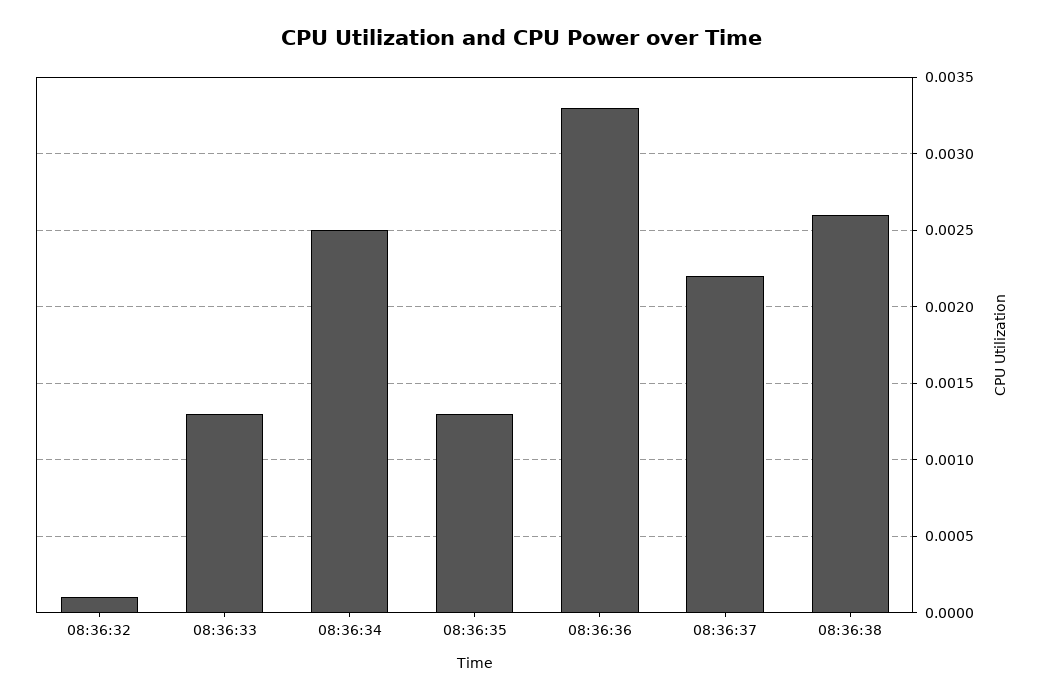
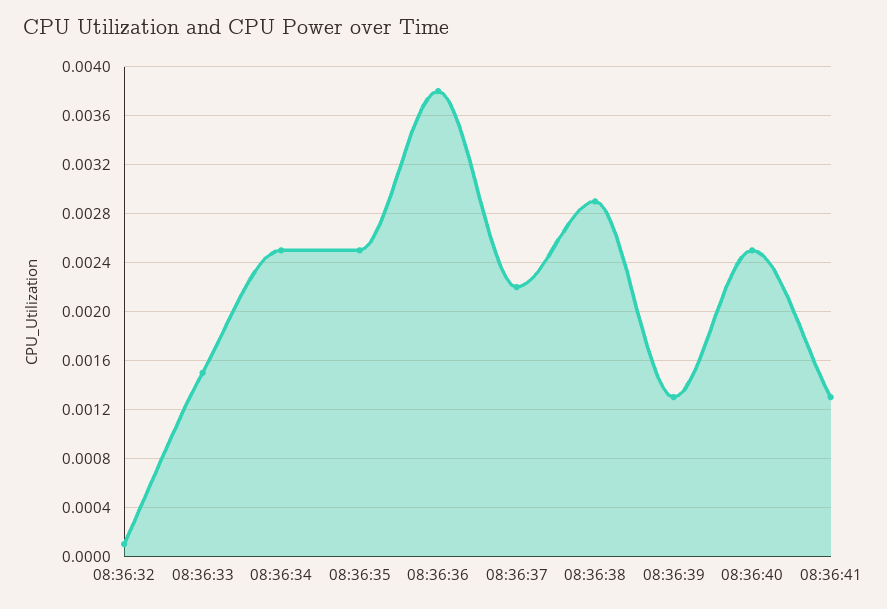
08:36:33: 0.0013 -> 0.0015
08:36:35: 0.0013 -> 0.0025
08:36:36: 0.0033 -> 0.0038
08:36:38: 0.0026 -> 0.0029
08:36:39: none -> 0.0013
08:36:40: none -> 0.0025
08:36:41: none -> 0.0013

